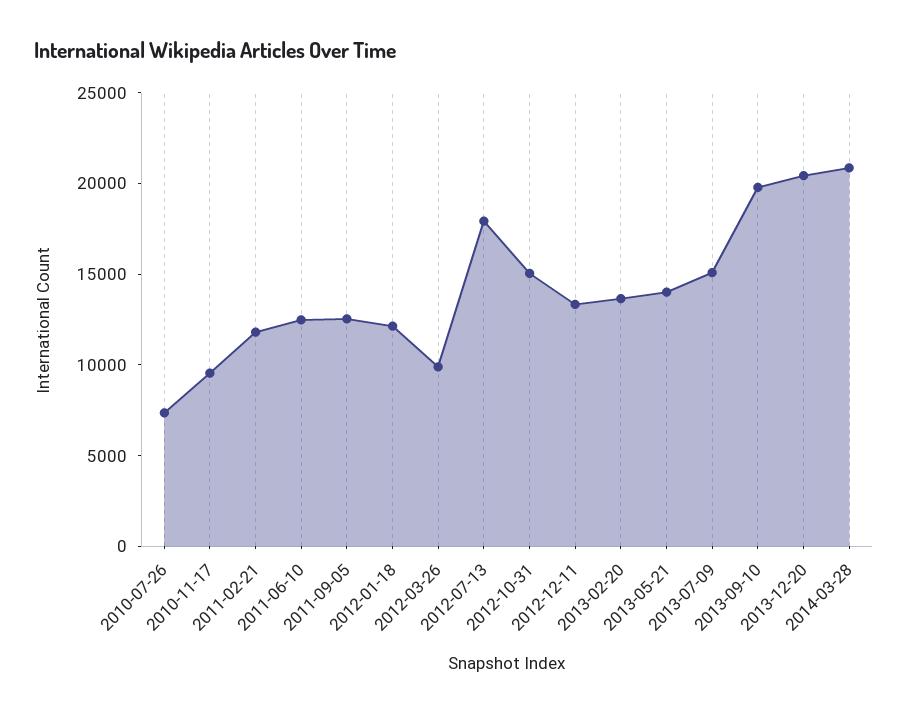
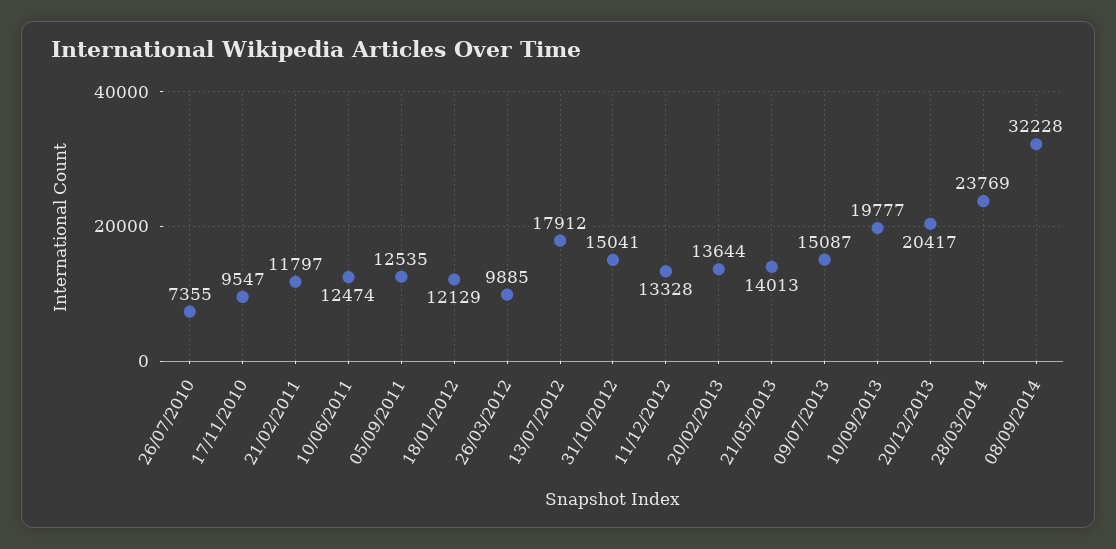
2014-03-28: 21000 -> 23769
08/09/2014: none -> 32228

